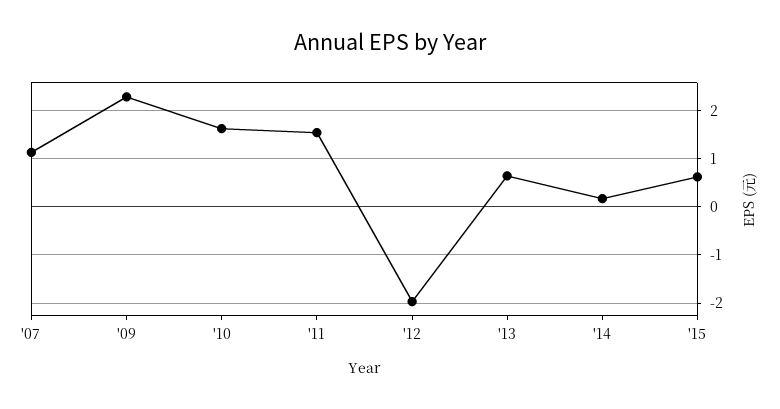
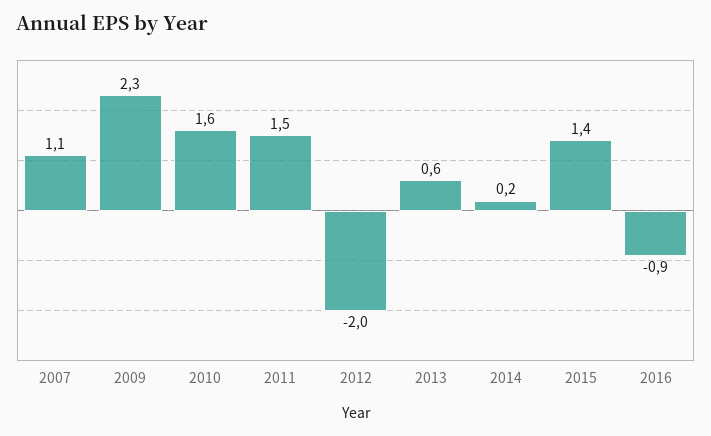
'15: 0.6 -> 1.4
2016: none -> -0.9

